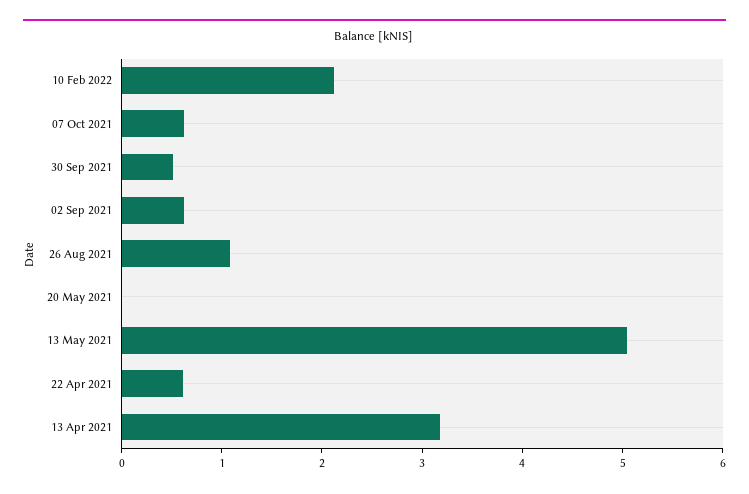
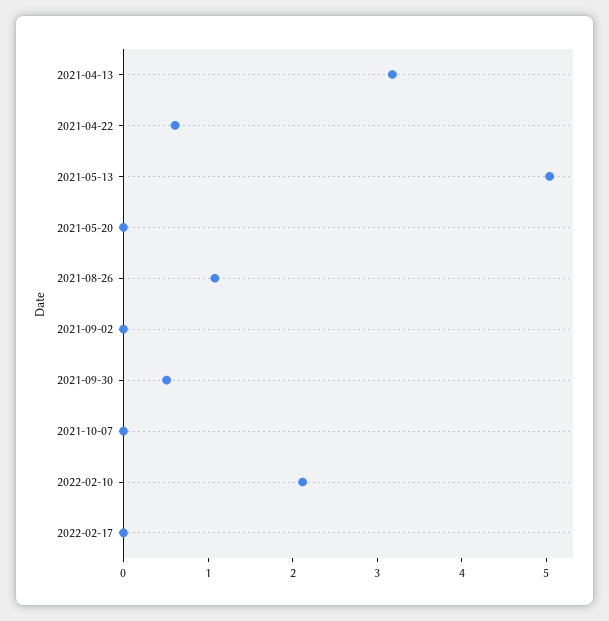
07 Oct 2021: 0.6 -> 0
02 Sep 2021: 0.6 -> 0
2022-02-17: none -> 0

